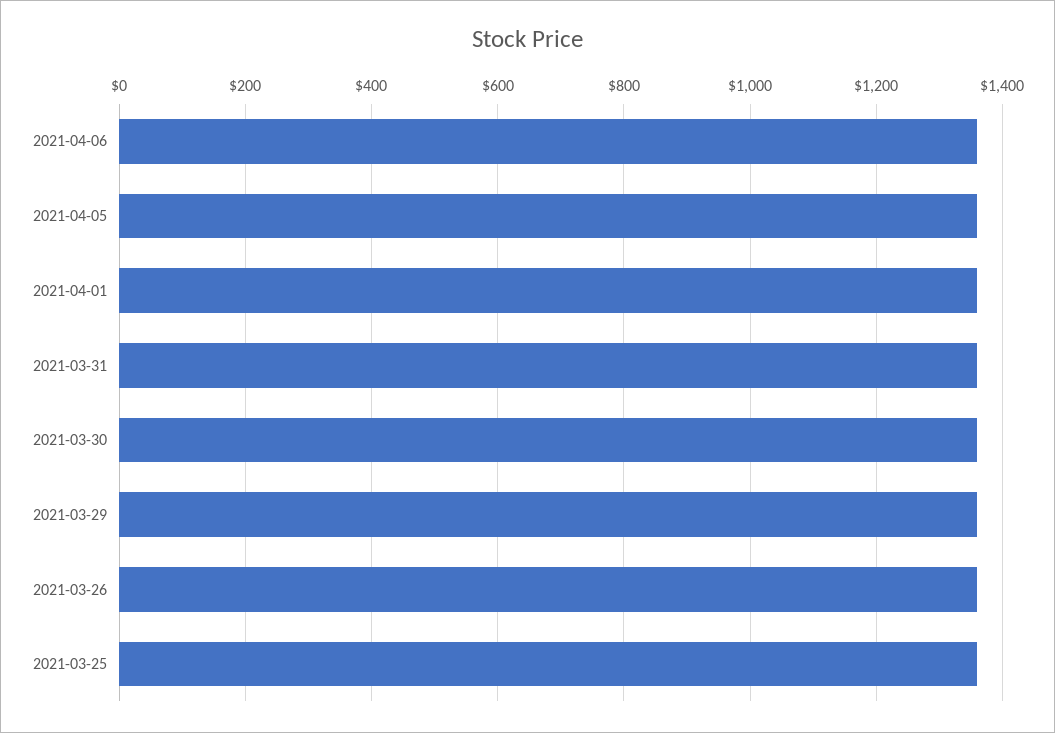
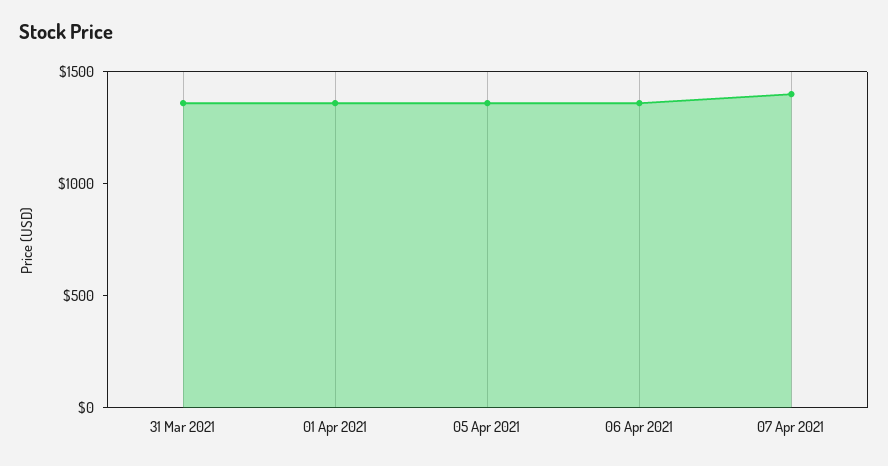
2021-03-30: 1360 -> none
2021-03-29: 1360 -> none
2021-03-26: 1360 -> none
2021-03-25: 1360 -> none
07 Apr 2021: none -> 1400

